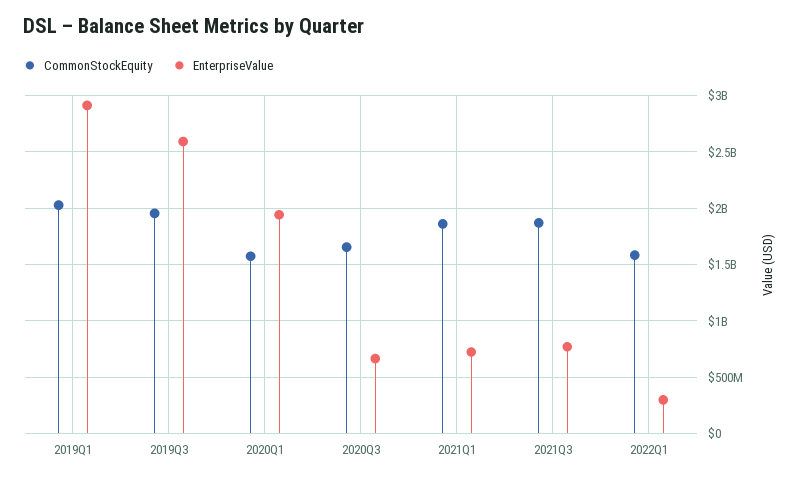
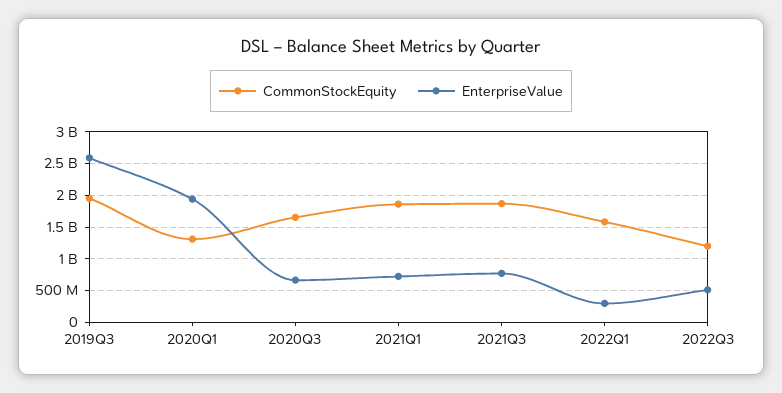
CommonStockEquity, 2019Q1: 2000000000 -> none
EnterpriseValue, 2019Q1: 2900000000 -> none
CommonStockEquity, 2020Q1: 1600000000 -> 1300000000
CommonStockEquity, 2022Q3: none -> 1200000000
EnterpriseValue, 2022Q3: none -> 500000000

